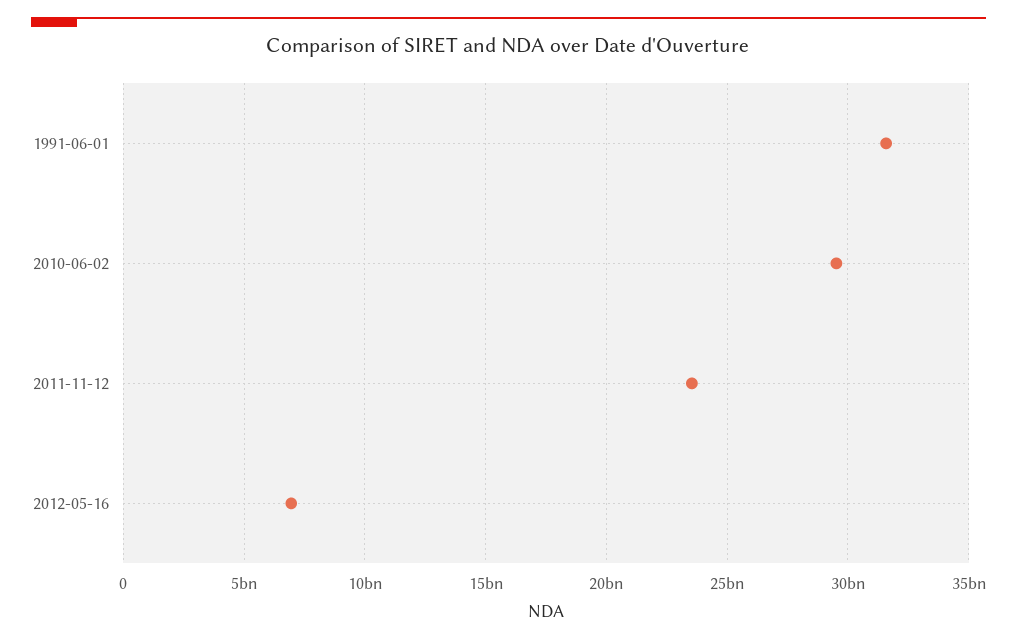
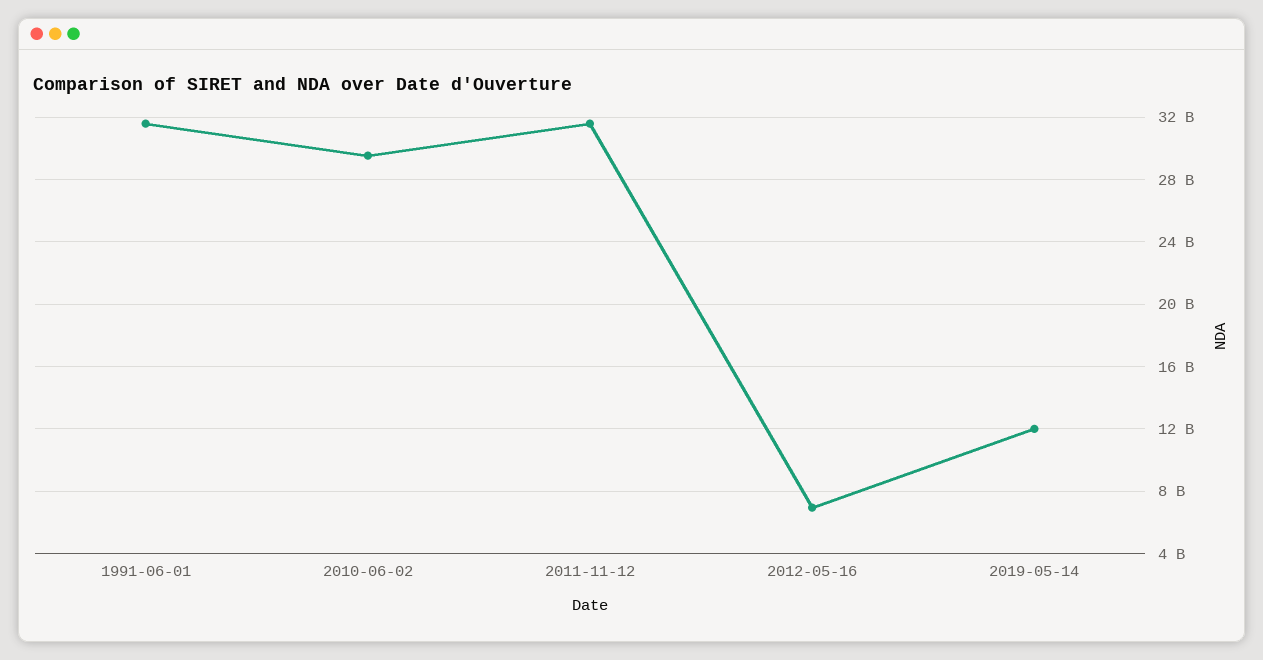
2011-11-12: 23500000000 -> 31500000000
2019-05-14: none -> 12000000000

